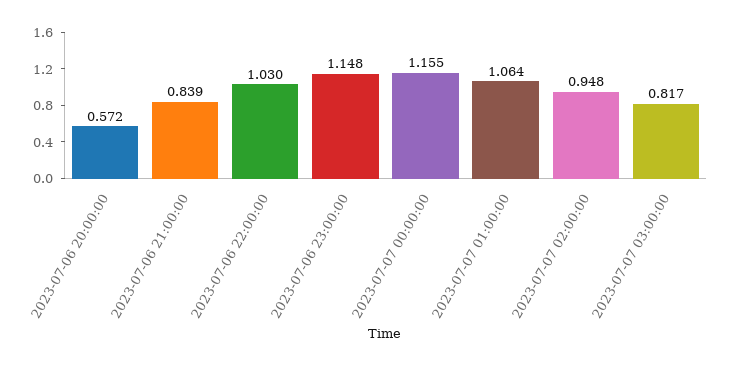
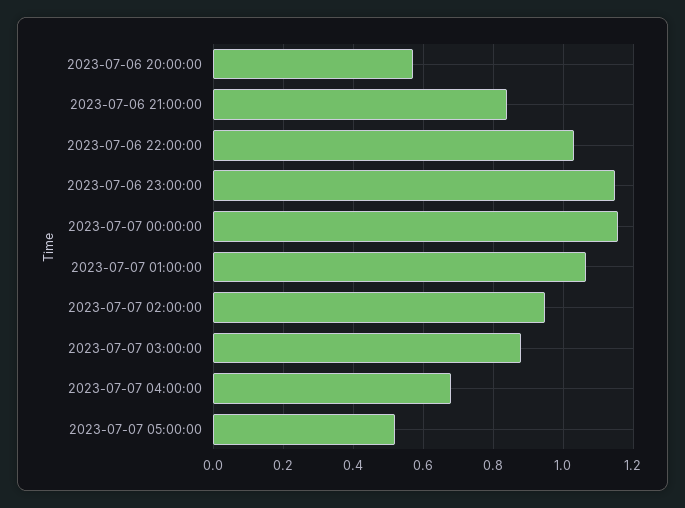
2023-07-07 03:00:00: 0.817 -> 0.88
2023-07-07 04:00:00: none -> 0.68
2023-07-07 05:00:00: none -> 0.52

